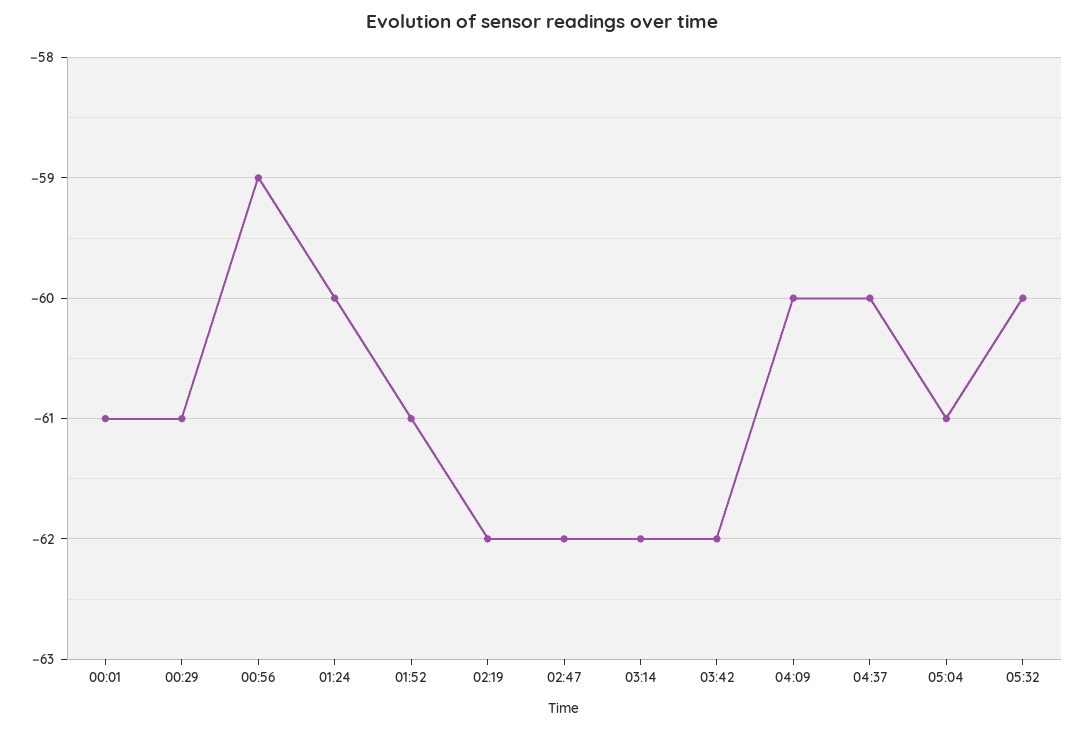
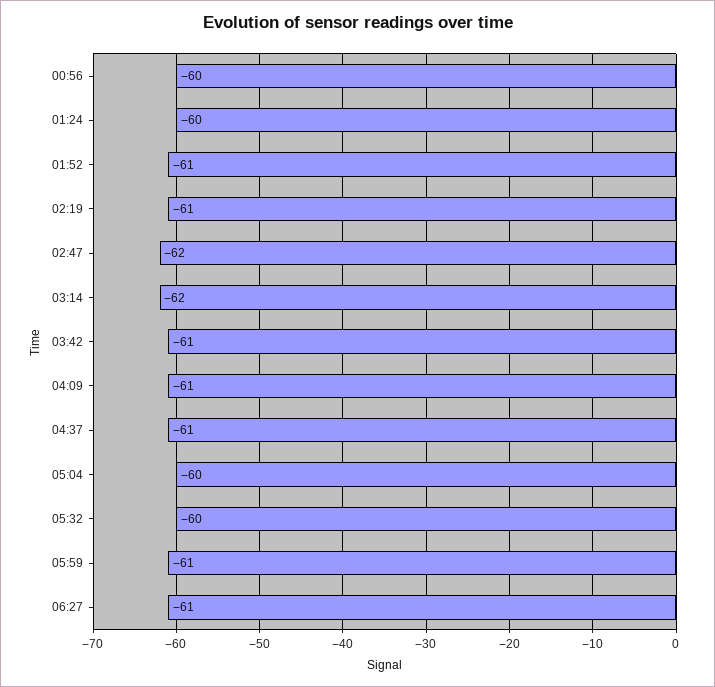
00:01: -61 -> none
00:29: -61 -> none
00:56: -59 -> -60
02:19: -62 -> -61
03:42: -62 -> -61
04:09: -60 -> -61
04:37: -60 -> -61
05:04: -61 -> -60
05:59: none -> -61
06:27: none -> -61

